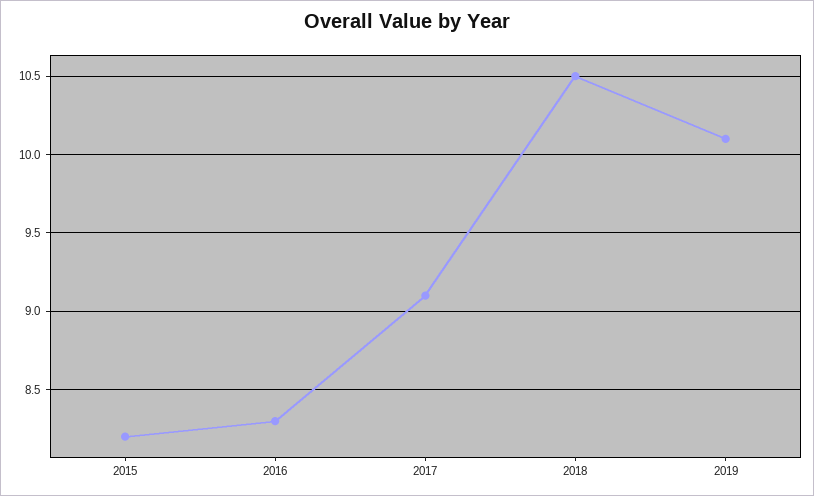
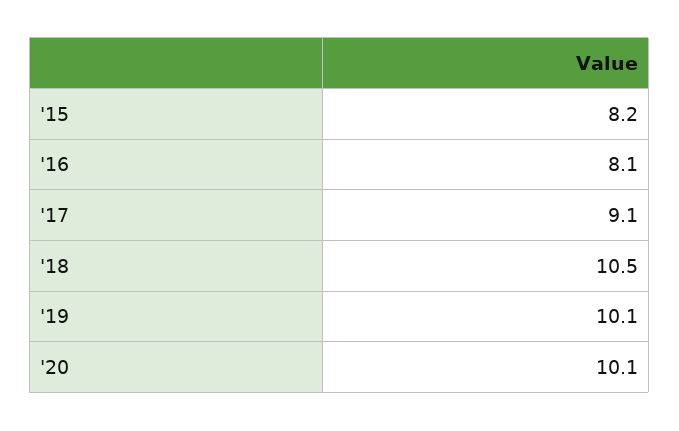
2016: 8.3 -> 8.1
'20: none -> 10.1

